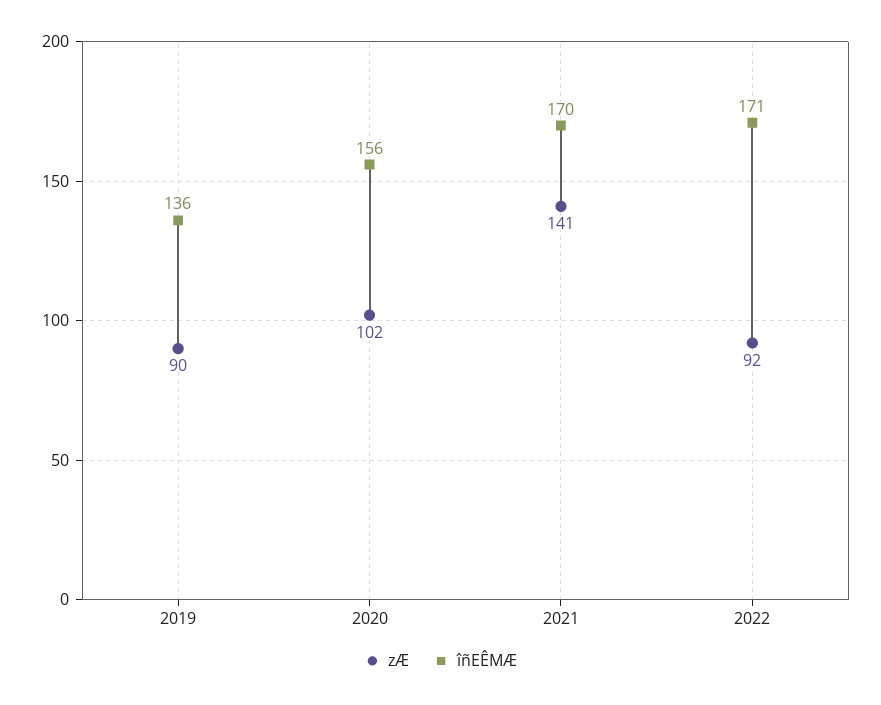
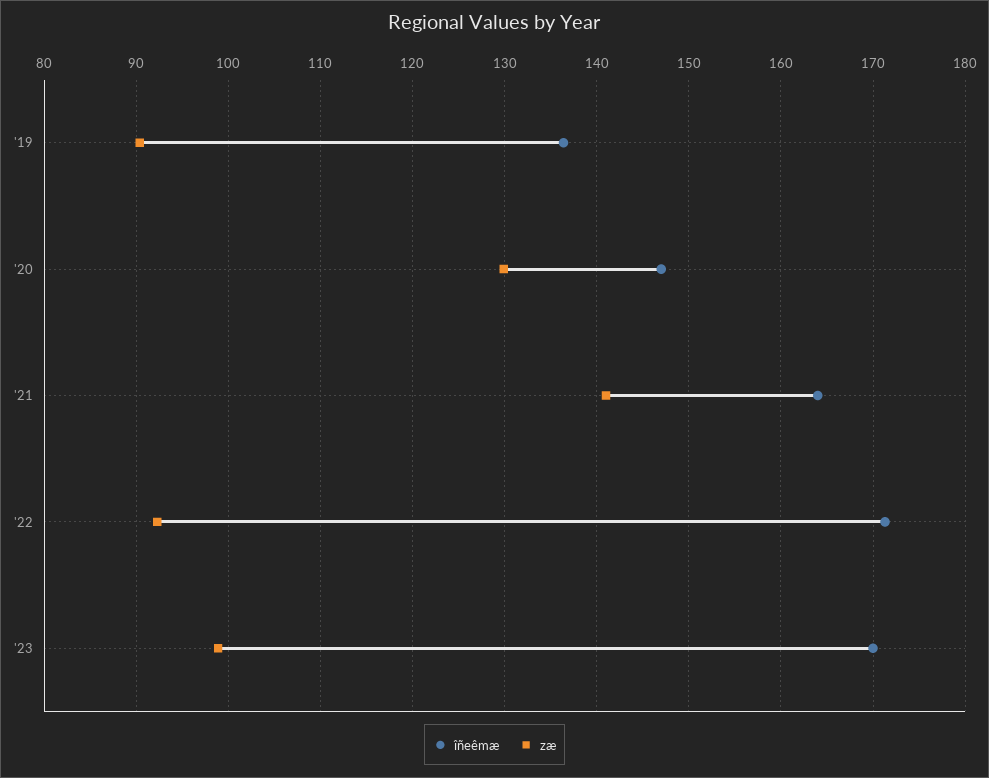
zÆ, 2020: 102 -> 130
îñEÊMÆ, 2020: 156 -> 147
îñEÊMÆ, 2021: 170 -> 164
îñEÊMÆ, '23: none -> 170
zÆ, '23: none -> 99

